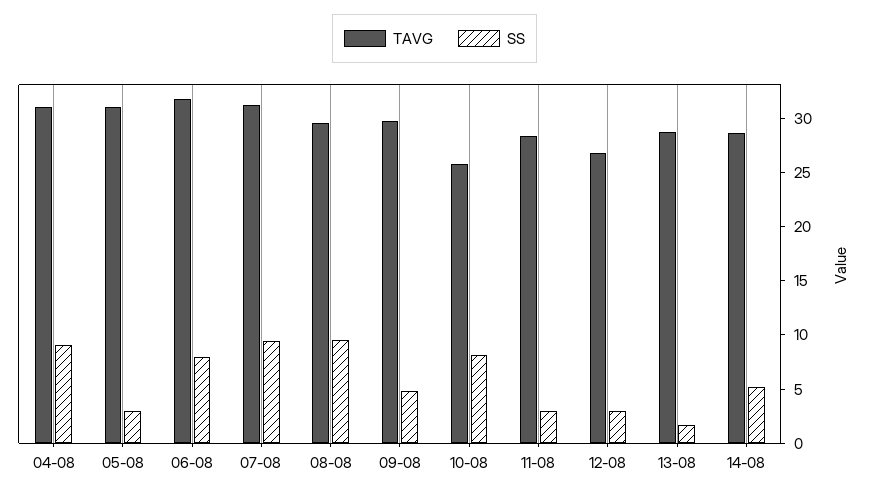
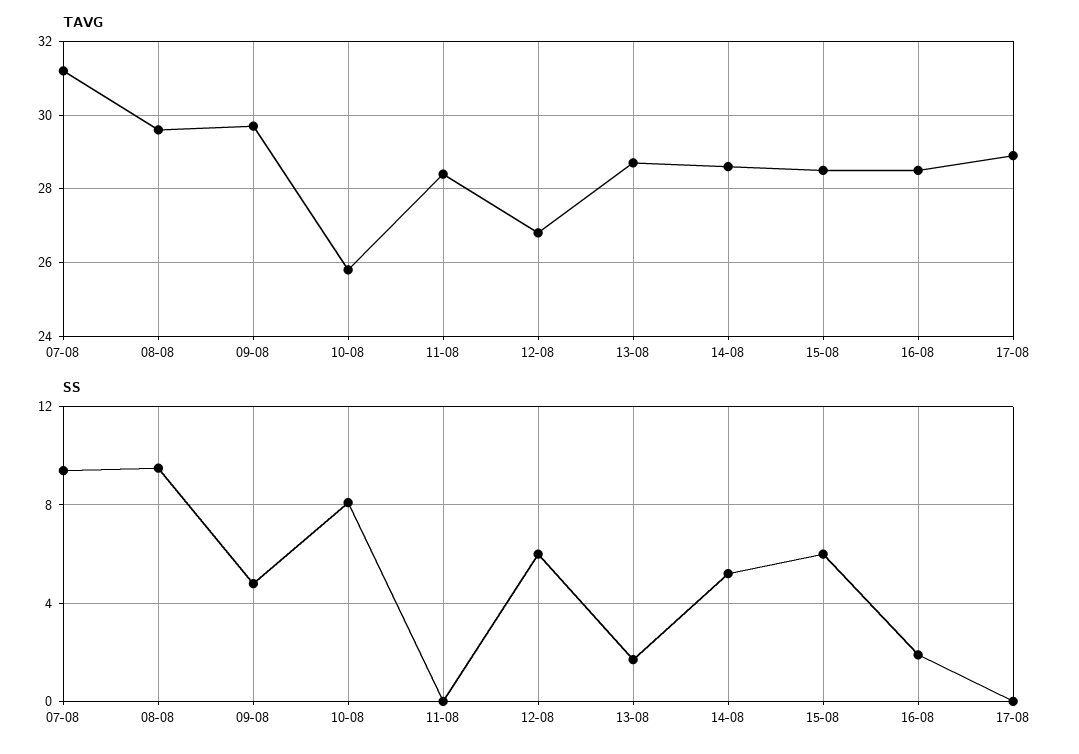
TAVG, 04-08: 31 -> none
SS, 04-08: 9 -> none
TAVG, 05-08: 31 -> none
SS, 05-08: 3 -> none
TAVG, 06-08: 32 -> none
SS, 06-08: 8 -> none
SS, 11-08: 3 -> 0
SS, 12-08: 3 -> 6
TAVG, 15-08: none -> 28.5
TAVG, 16-08: none -> 28.5
TAVG, 17-08: none -> 29
SS, 15-08: none -> 6
SS, 16-08: none -> 2
SS, 17-08: none -> 0

